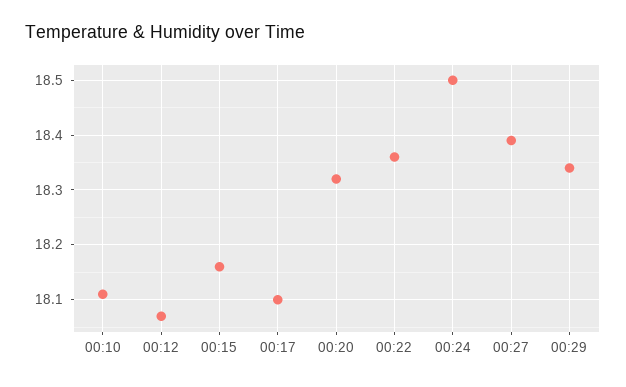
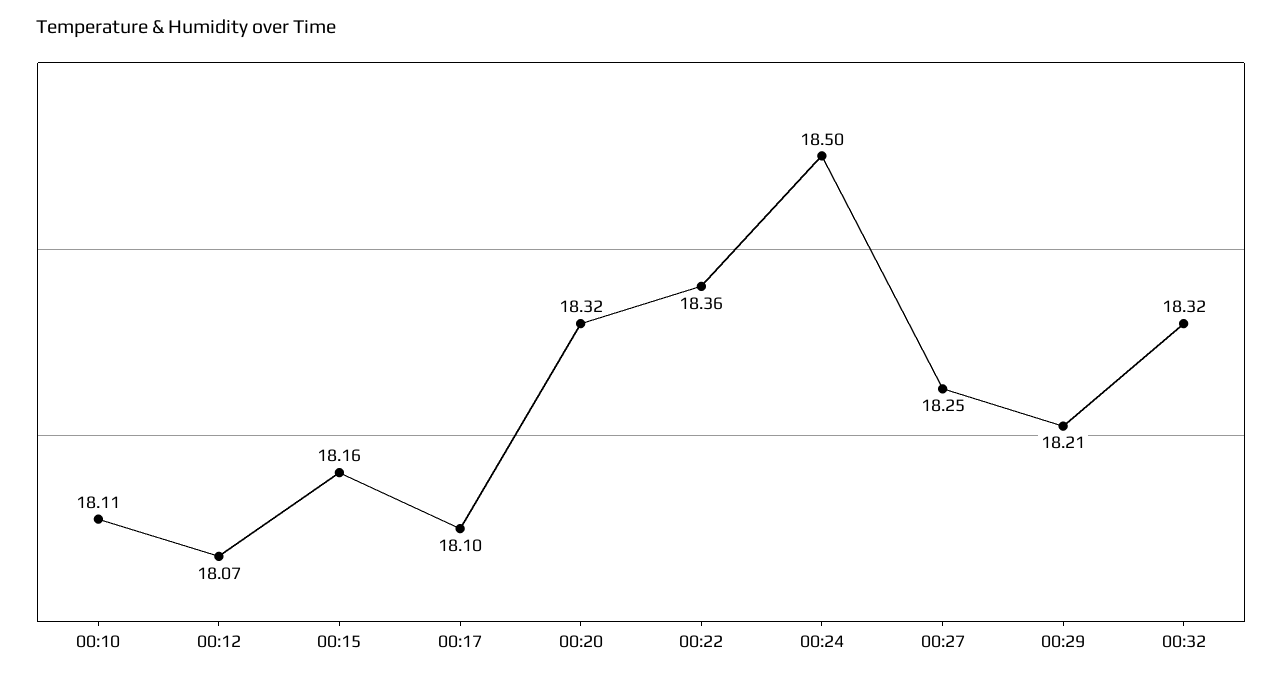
00:27: 18.4 -> 18.25
00:29: 18.35 -> 18.21
00:32: none -> 18.32

